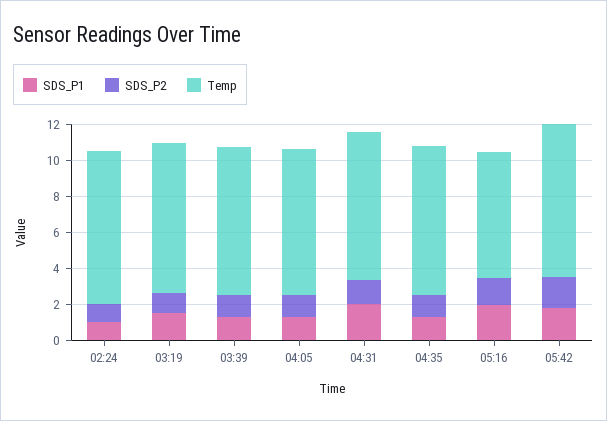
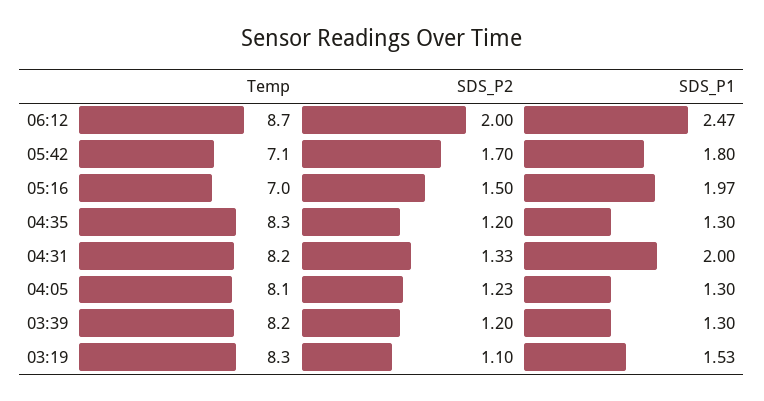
SDS_P1, 02:24: 1 -> none
SDS_P2, 02:24: 1 -> none
Temp, 02:24: 8.5 -> none
Temp, 05:42: 8.5 -> 7.1
Temp, 06:12: none -> 8.7
SDS_P2, 06:12: none -> 2
SDS_P1, 06:12: none -> 2.47

